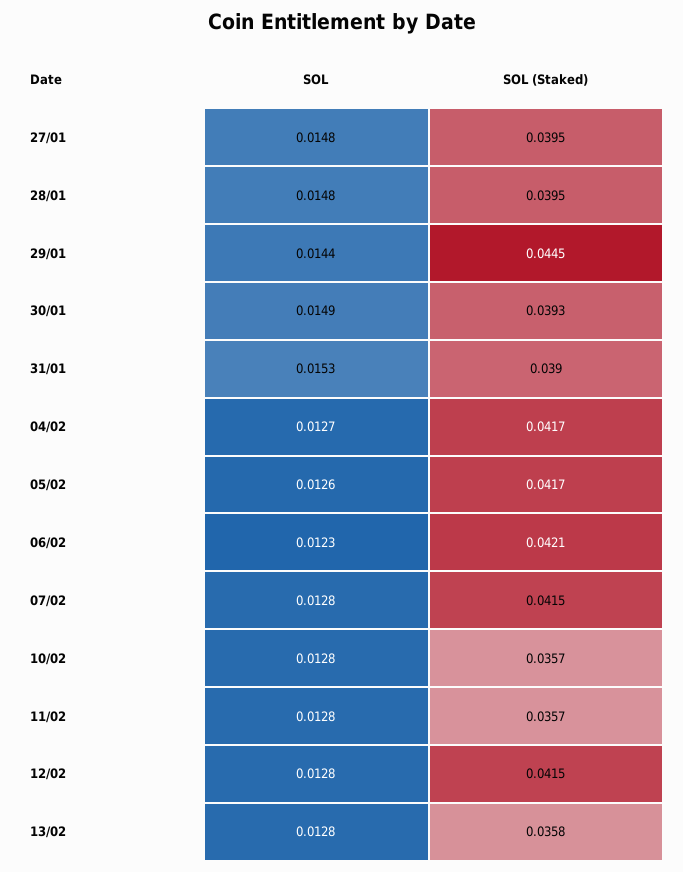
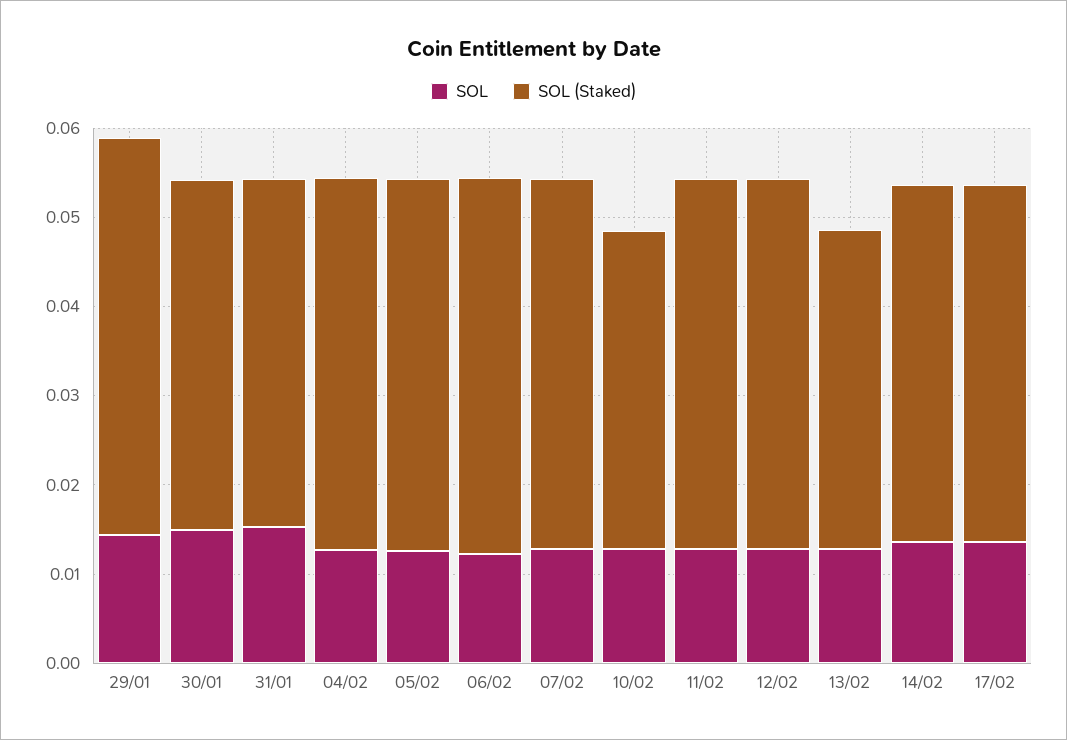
SOL, 27/01: 0.0148 -> none
SOL (Staked), 27/01: 0.0395 -> none
SOL, 28/01: 0.0148 -> none
SOL (Staked), 28/01: 0.0395 -> none
SOL (Staked), 11/02: 0.0357 -> 0.042
SOL, 14/02: none -> 0.014
SOL (Staked), 14/02: none -> 0.04
SOL, 17/02: none -> 0.014
SOL (Staked), 17/02: none -> 0.04

